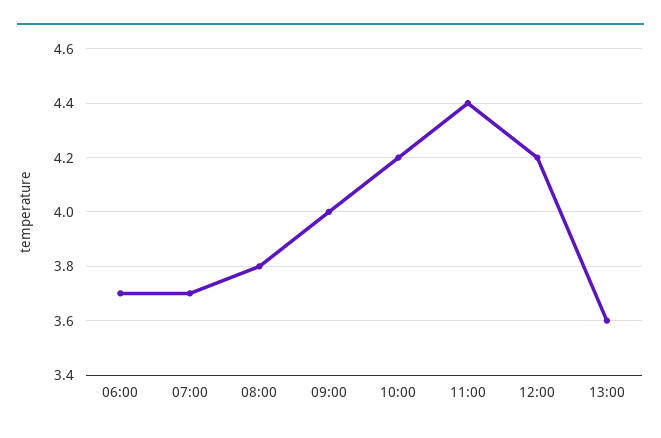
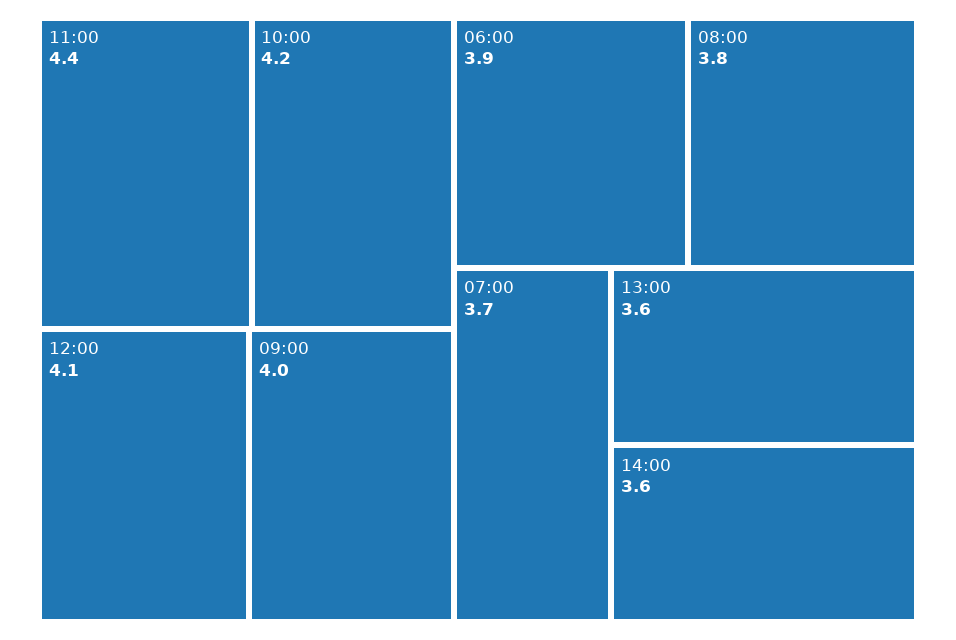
06:00: 3.7 -> 3.9
12:00: 4.2 -> 4.1
14:00: none -> 3.6

